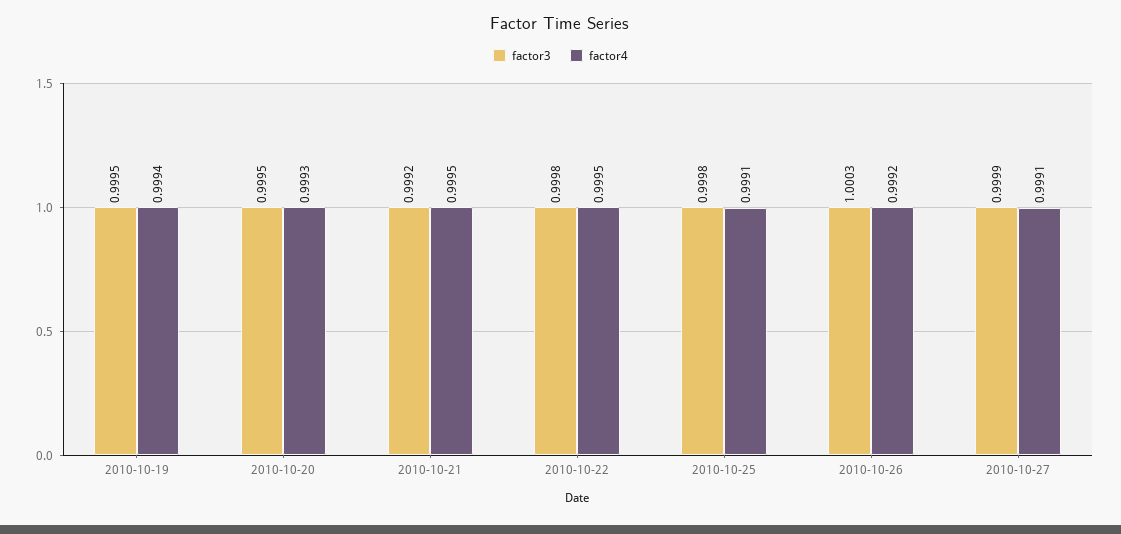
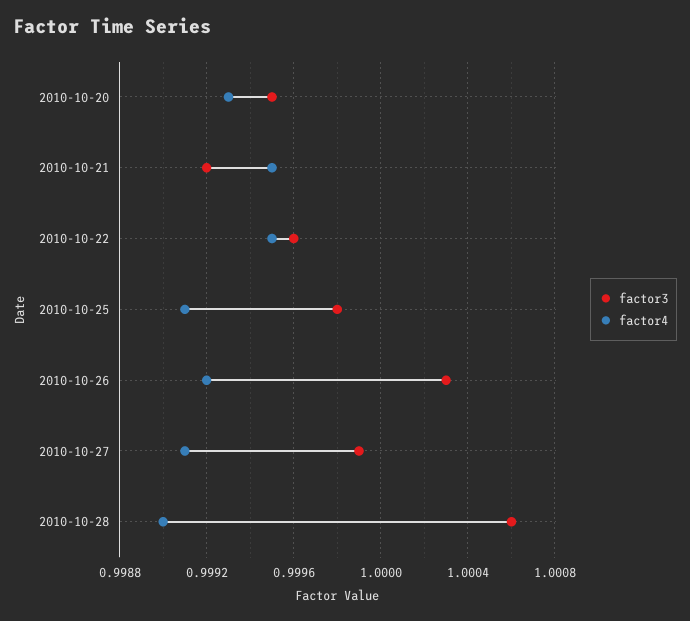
factor3, 2010-10-19: 0.9995 -> none
factor4, 2010-10-19: 0.9994 -> none
factor3, 2010-10-22: 0.9998 -> 0.9996
factor3, 2010-10-28: none -> 1.0006
factor4, 2010-10-28: none -> 0.999

